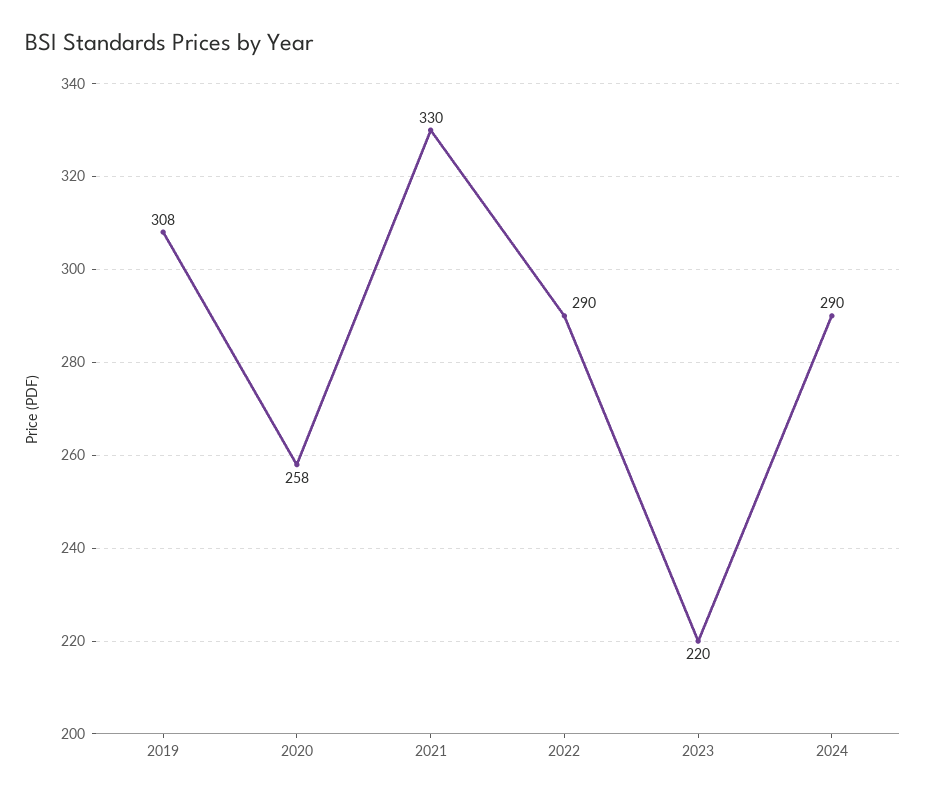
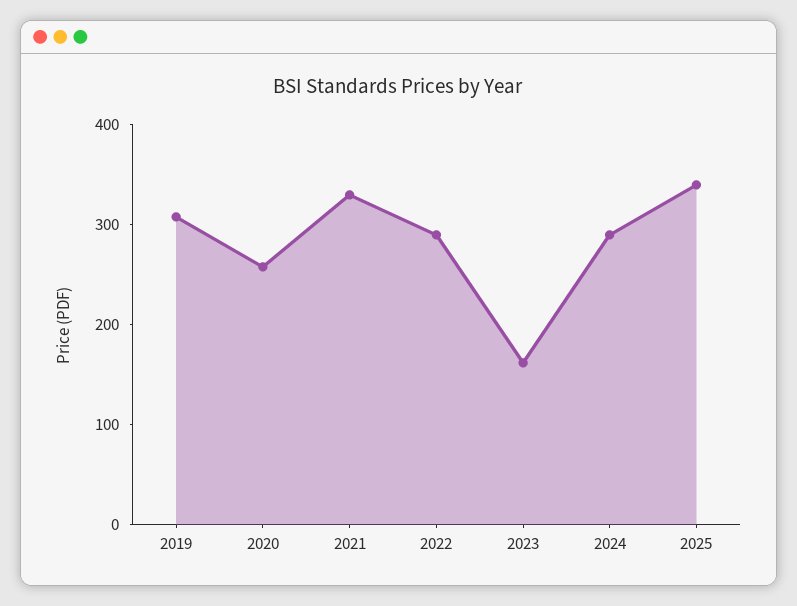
2023: 220 -> 160
2025: none -> 340

